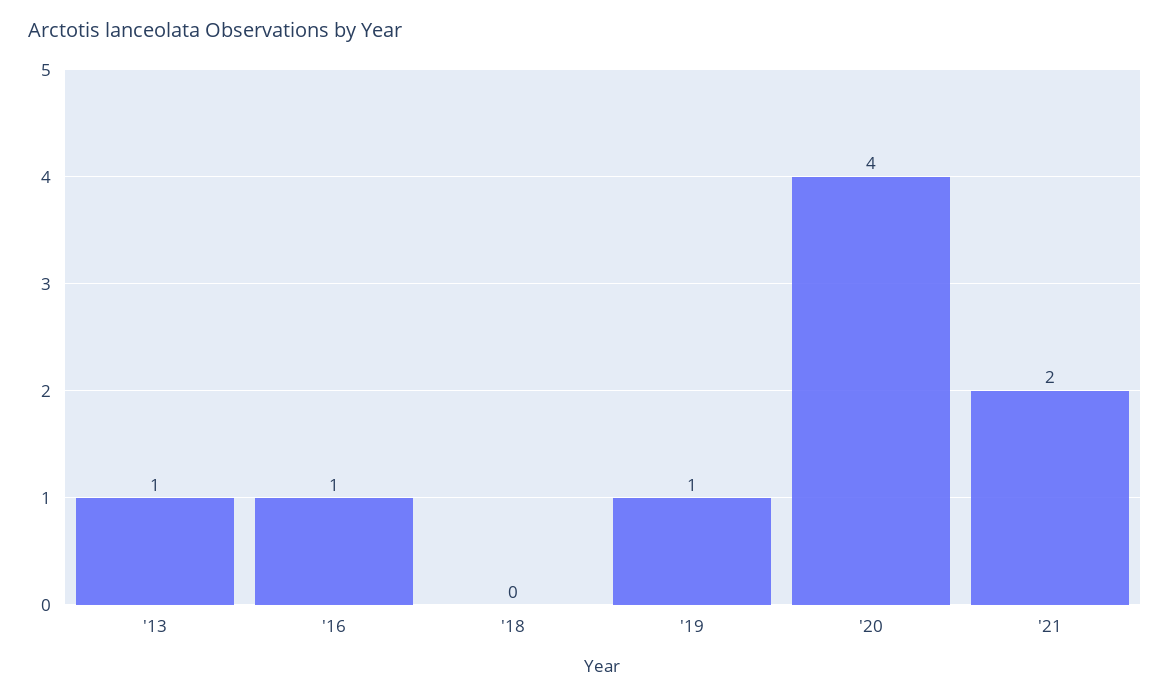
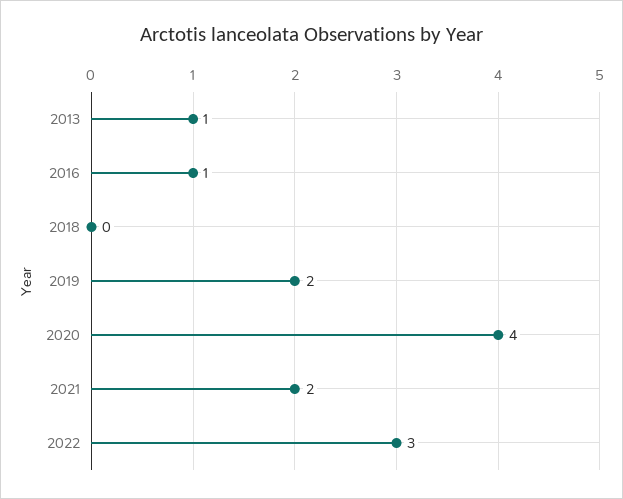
'19: 1 -> 2
2022: none -> 3

